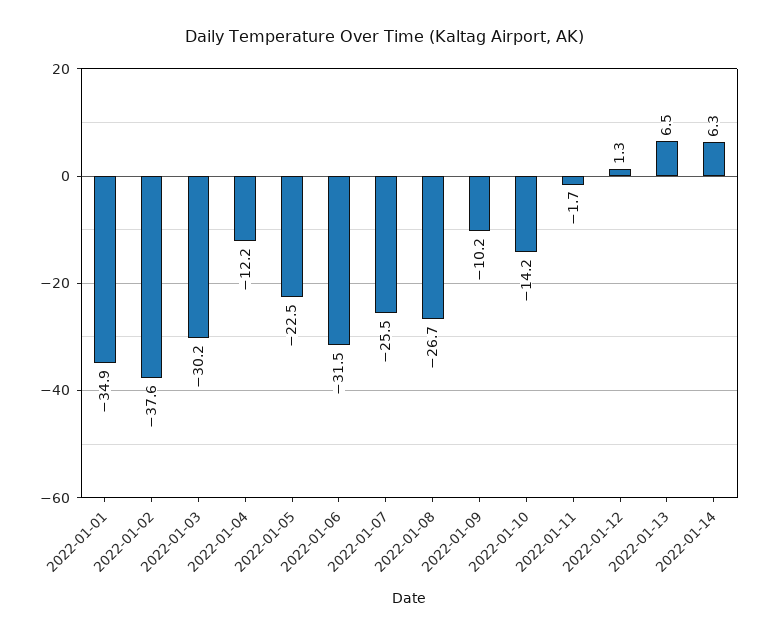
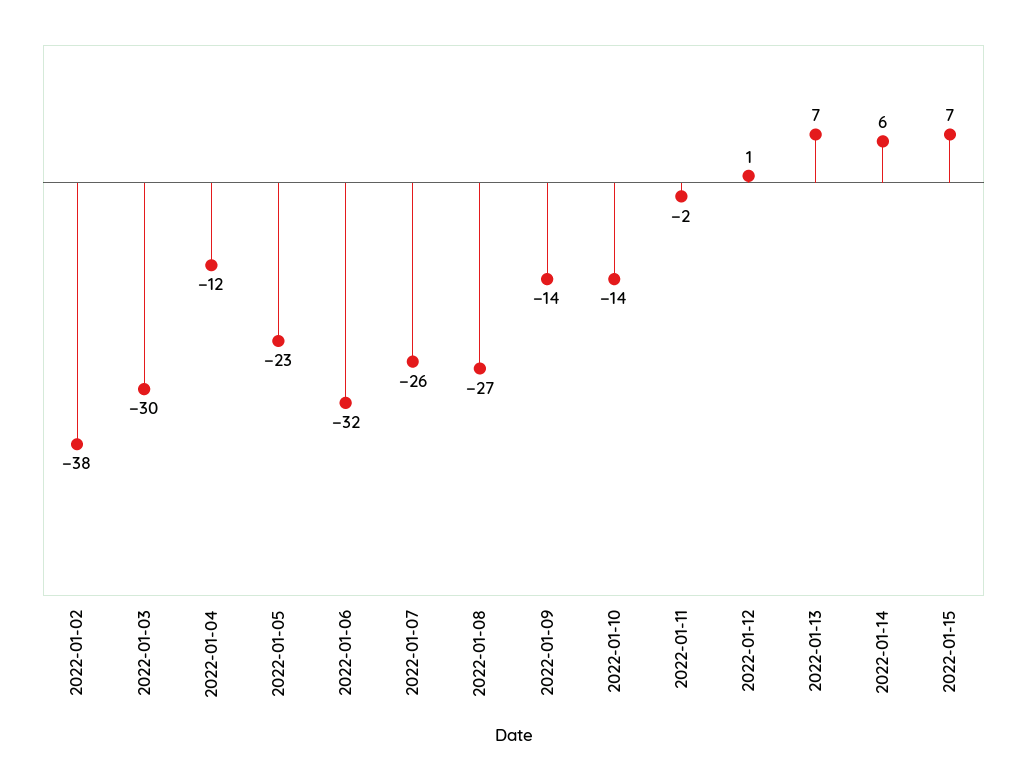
2022-01-01: -34.9 -> none
2022-01-09: -10.2 -> -14
2022-01-15: none -> 7

